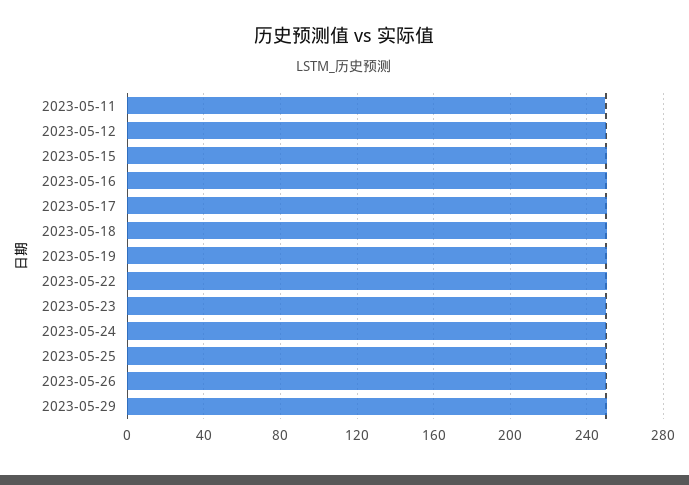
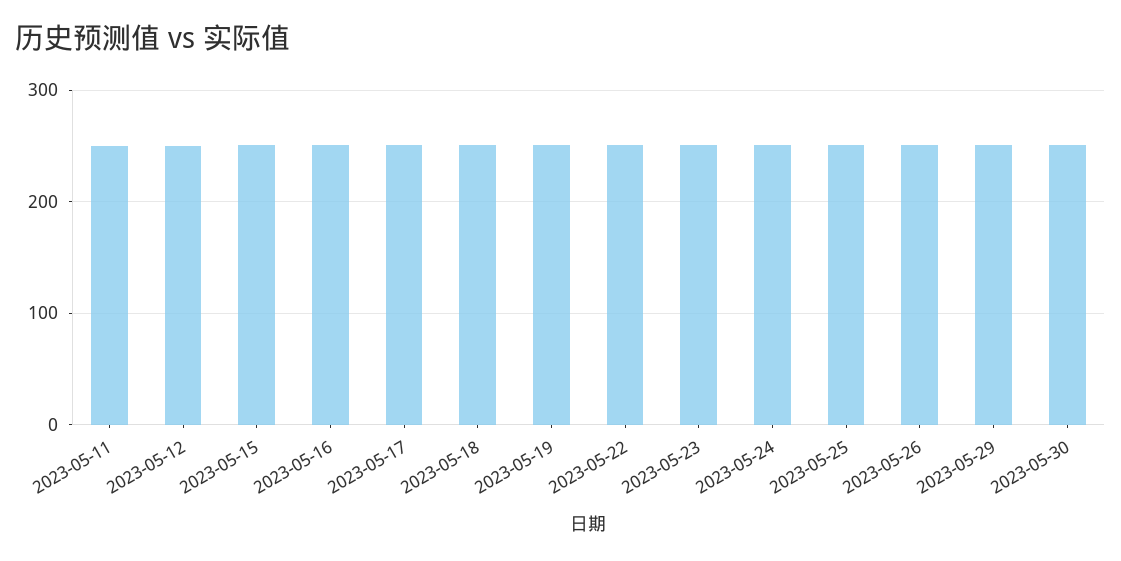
2023-05-30: none -> 250

